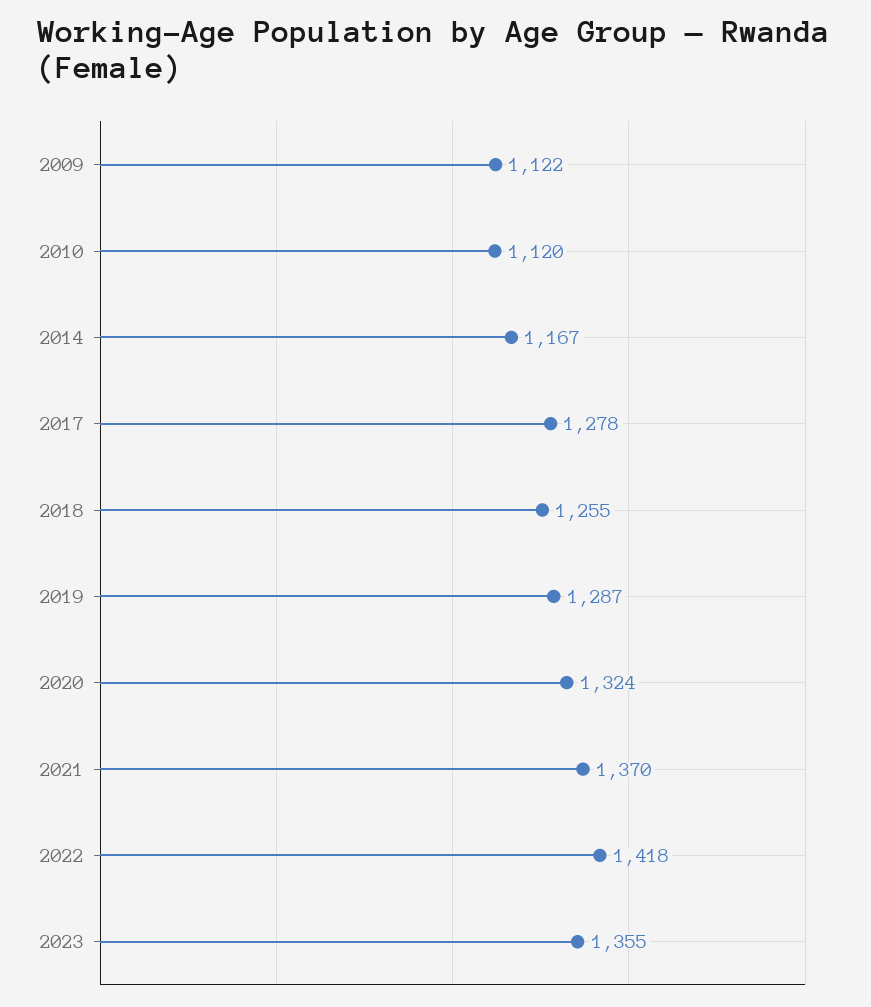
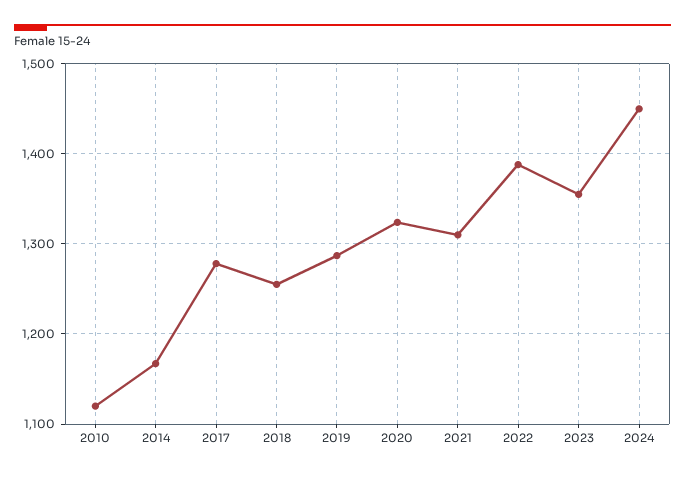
2009: 1122 -> none
2021: 1370 -> 1310
2022: 1418 -> 1390
2024: none -> 1450

